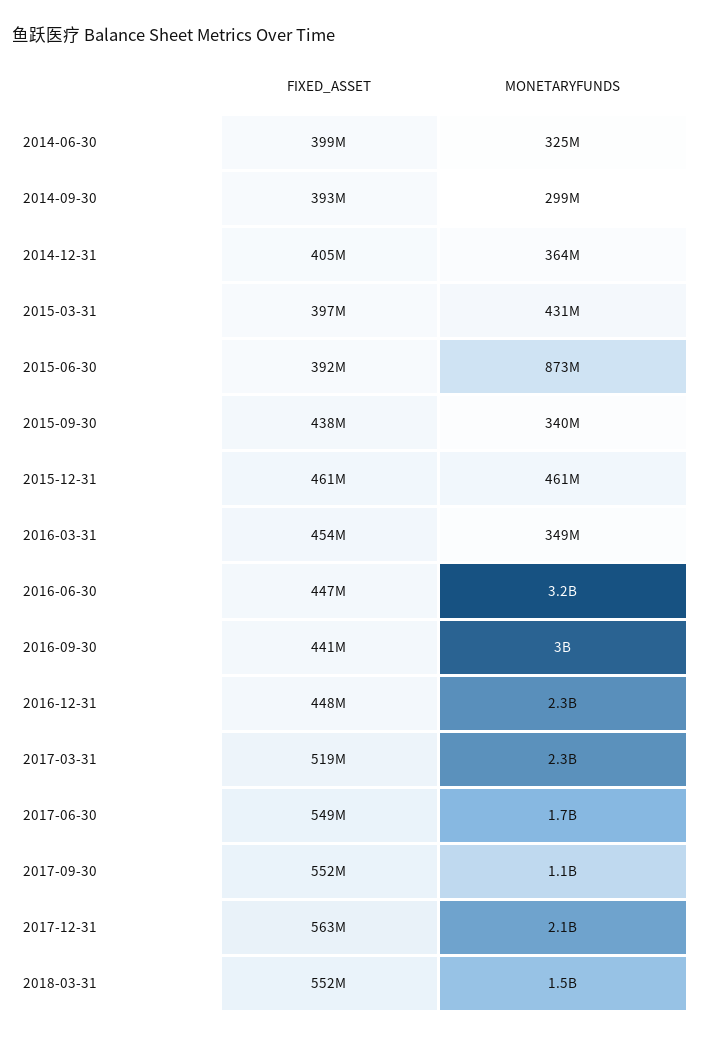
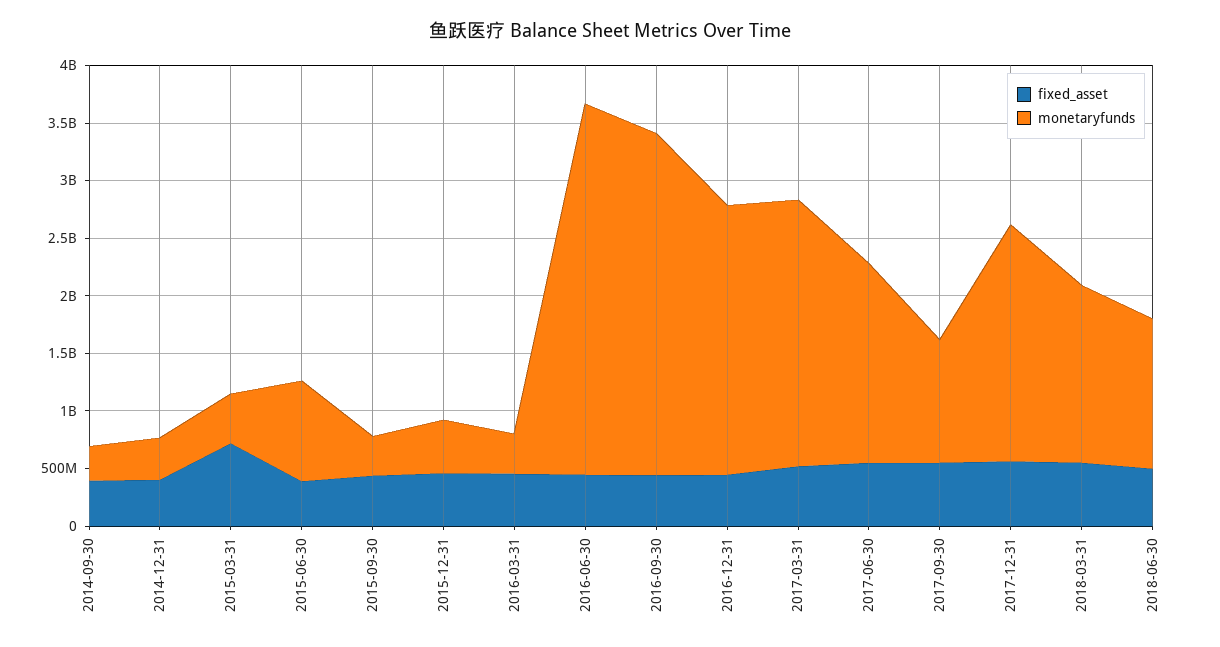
FIXED_ASSET, 2014-06-30: 399000000 -> none
MONETARYFUNDS, 2014-06-30: 325000000 -> none
FIXED_ASSET, 2015-03-31: 397000000 -> 700000000
FIXED_ASSET, 2018-06-30: none -> 500000000
MONETARYFUNDS, 2018-06-30: none -> 1300000000

